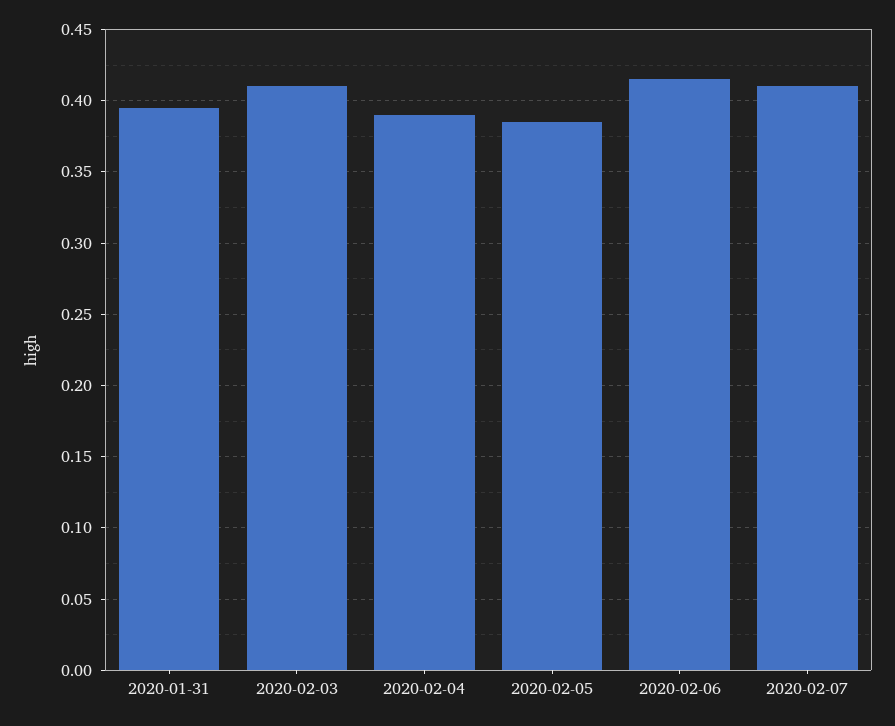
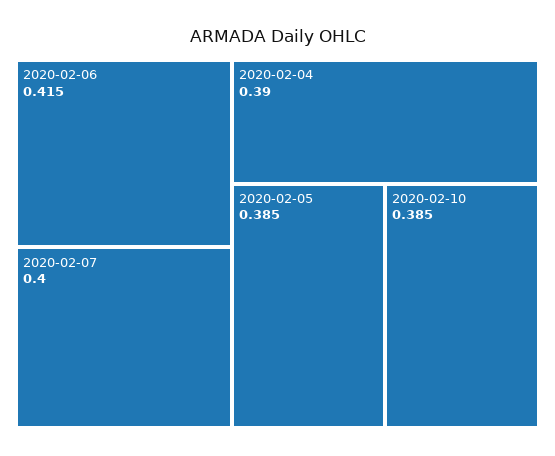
2020-01-31: 0.395 -> none
2020-02-03: 0.41 -> none
2020-02-07: 0.41 -> 0.4
2020-02-10: none -> 0.385

